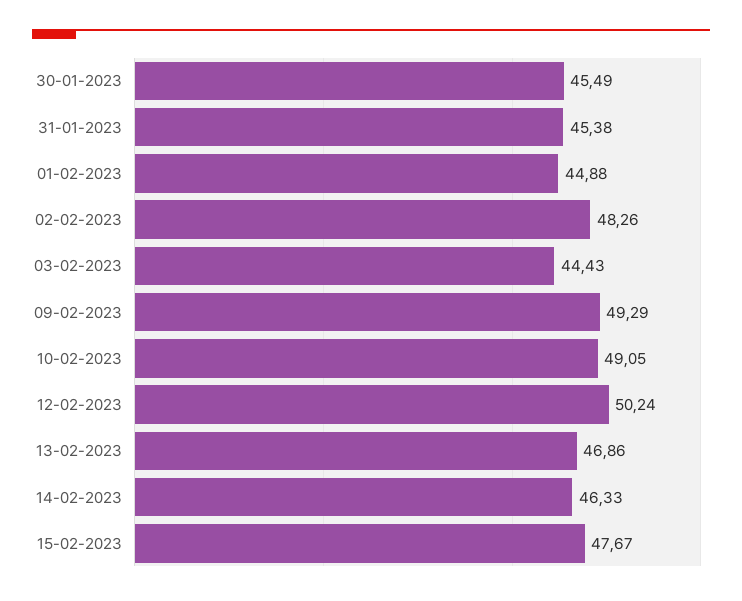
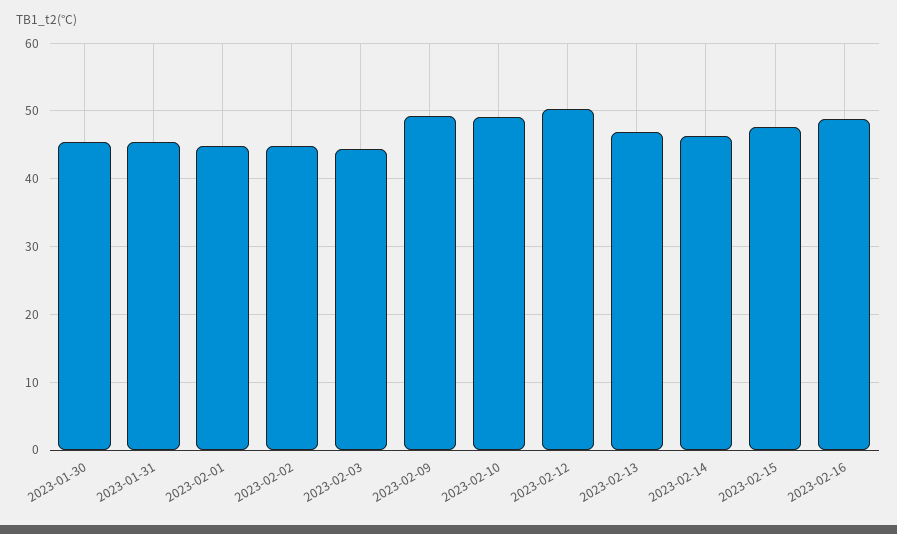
02-02-2023: 48.26 -> 45
2023-02-16: none -> 49

